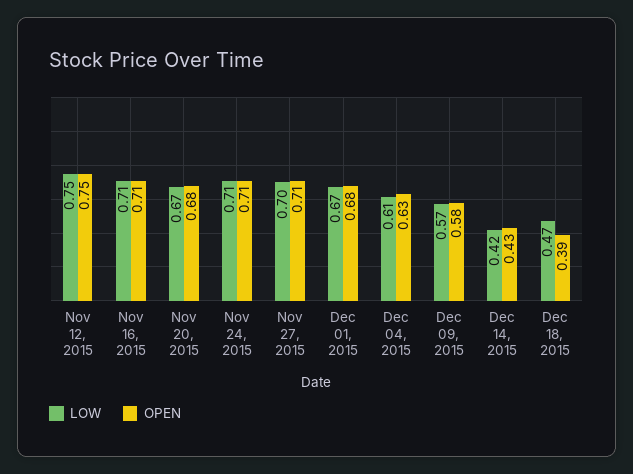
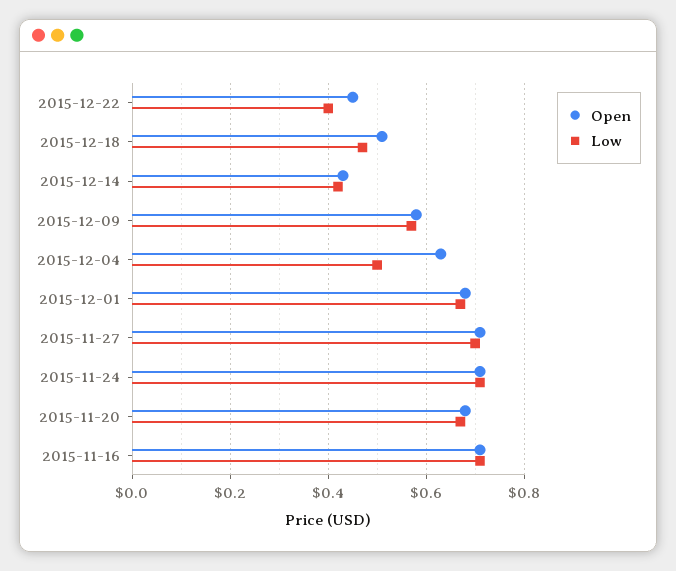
LOW, Nov 12, 2015: 0.75 -> none
OPEN, Nov 12, 2015: 0.75 -> none
LOW, Dec 04, 2015: 0.61 -> 0.5
OPEN, Dec 18, 2015: 0.39 -> 0.5
OPEN, 2015-12-22: none -> 0.45
LOW, 2015-12-22: none -> 0.4

